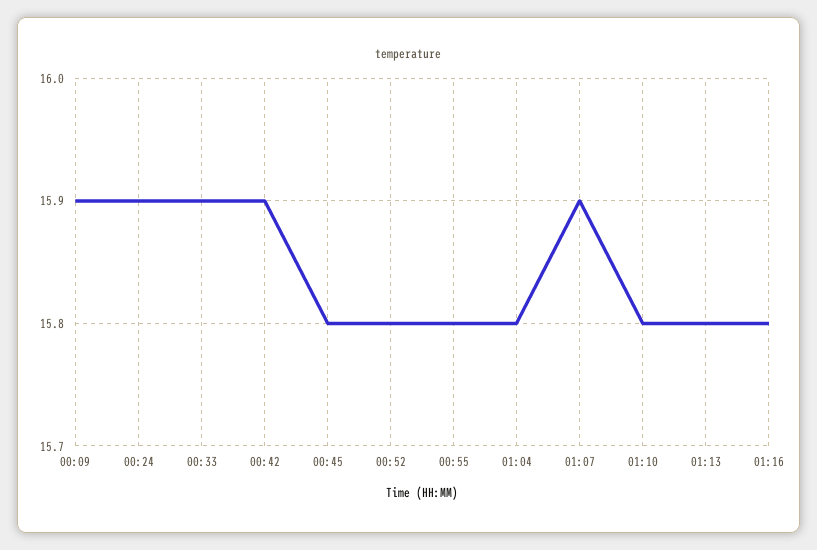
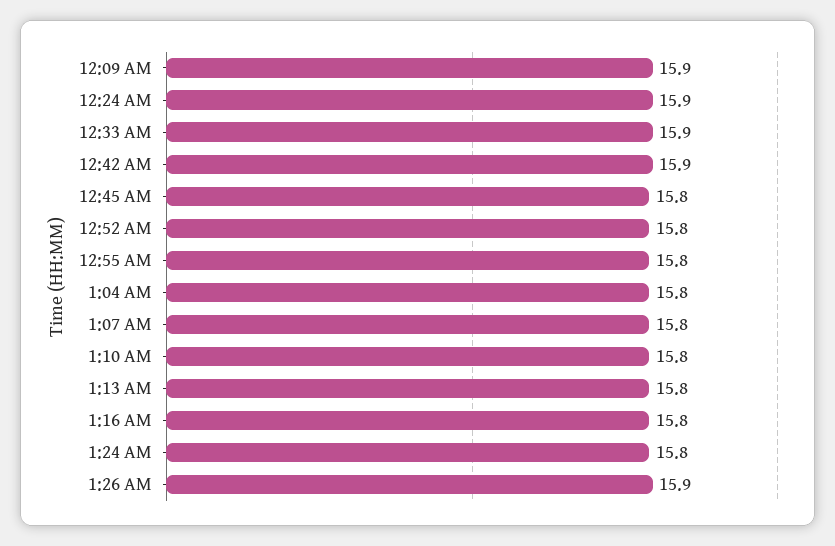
01:07: 15.9 -> 15.8
1:24 AM: none -> 15.8
1:26 AM: none -> 15.9

